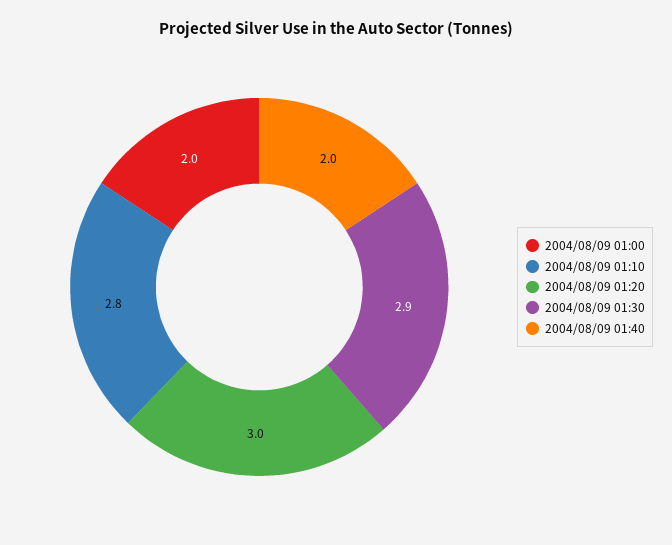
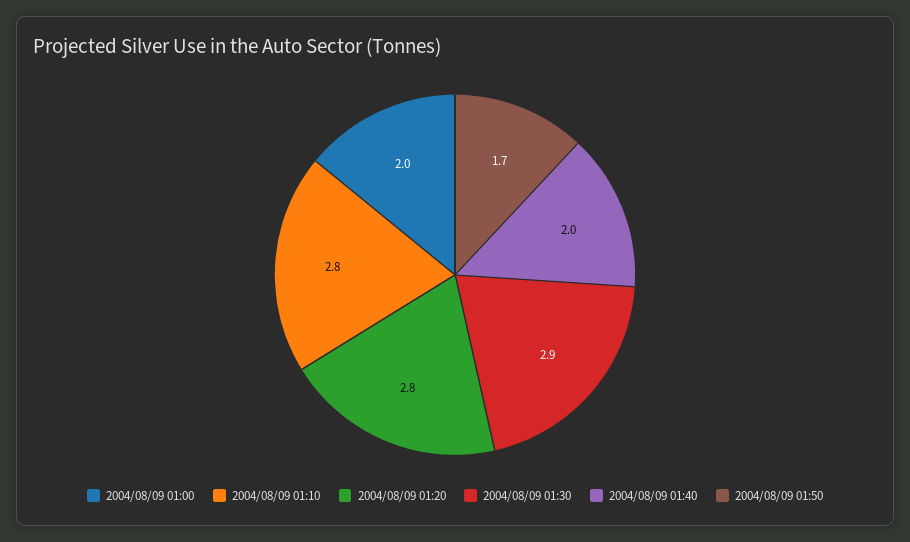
2004/08/09 01:20: 3 -> 2.8
2004/08/09 01:50: none -> 1.7

